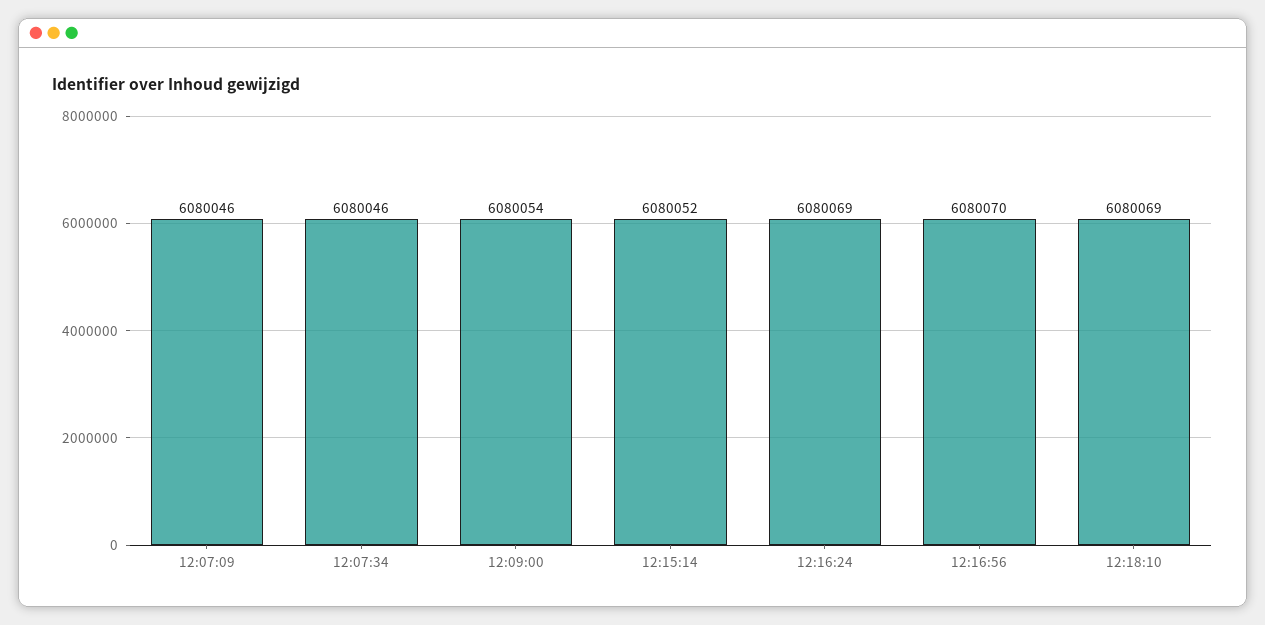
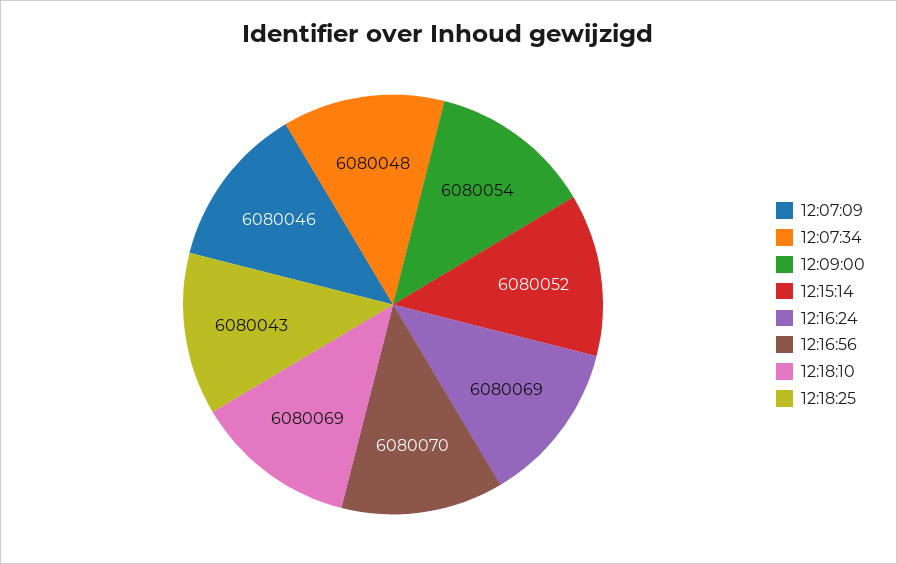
12:07:34: 6080046 -> 6080048
12:18:25: none -> 6080043

